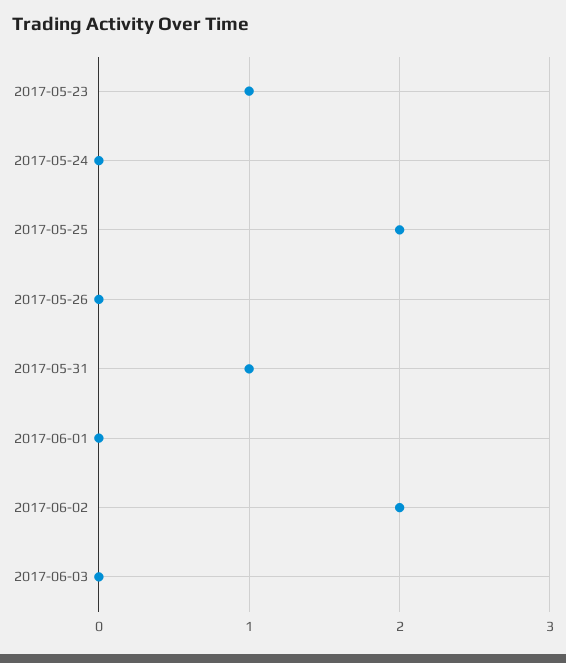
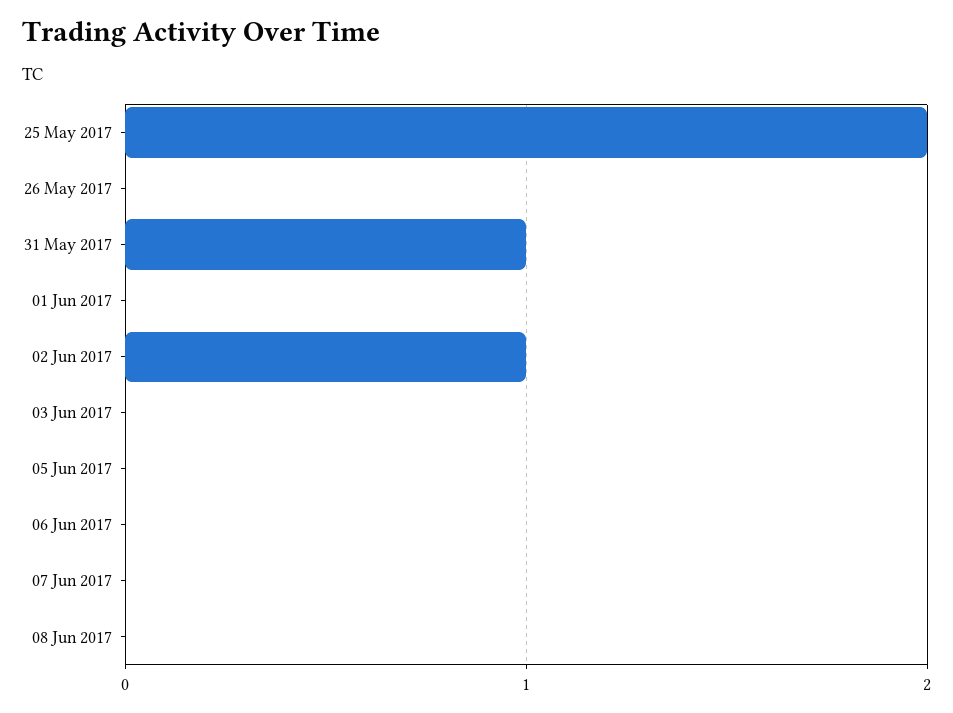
2017-05-23: 1 -> none
2017-05-24: 0 -> none
2017-06-02: 2 -> 1
05 Jun 2017: none -> 0
06 Jun 2017: none -> 0
07 Jun 2017: none -> 0
08 Jun 2017: none -> 0

